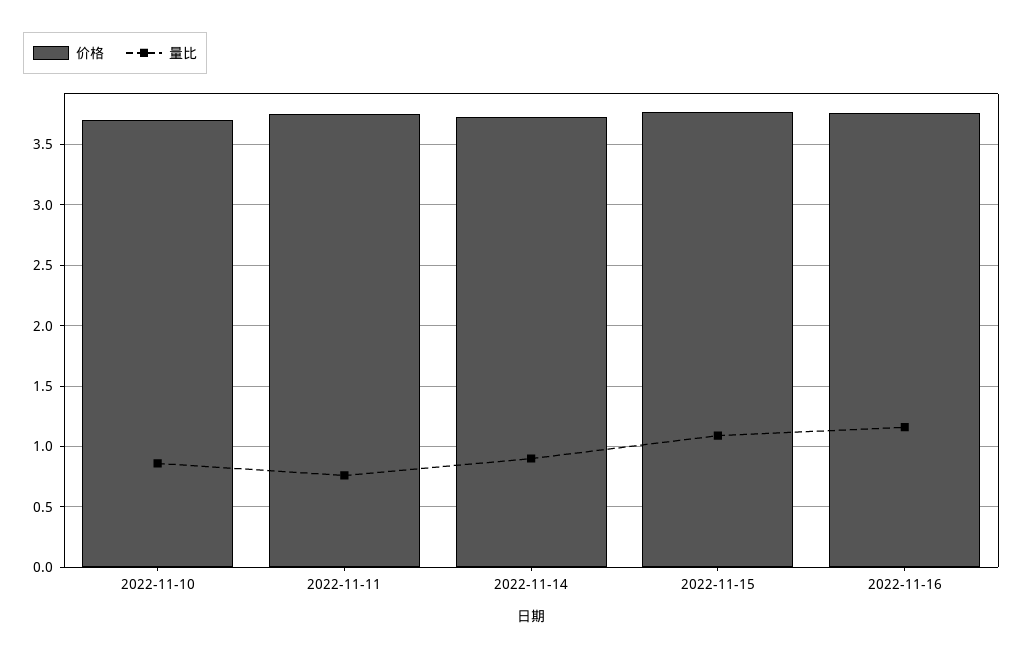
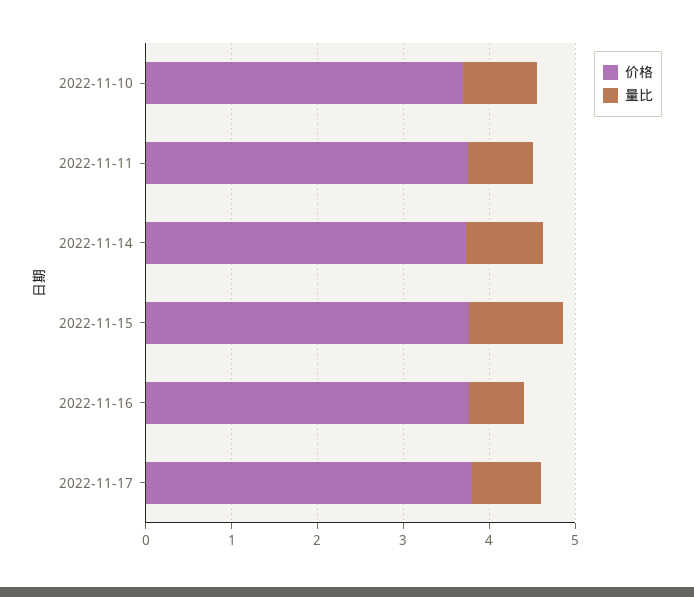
量比, 2022-11-16: 1.15 -> 0.6
价格, 2022-11-17: none -> 3.8
量比, 2022-11-17: none -> 0.8

